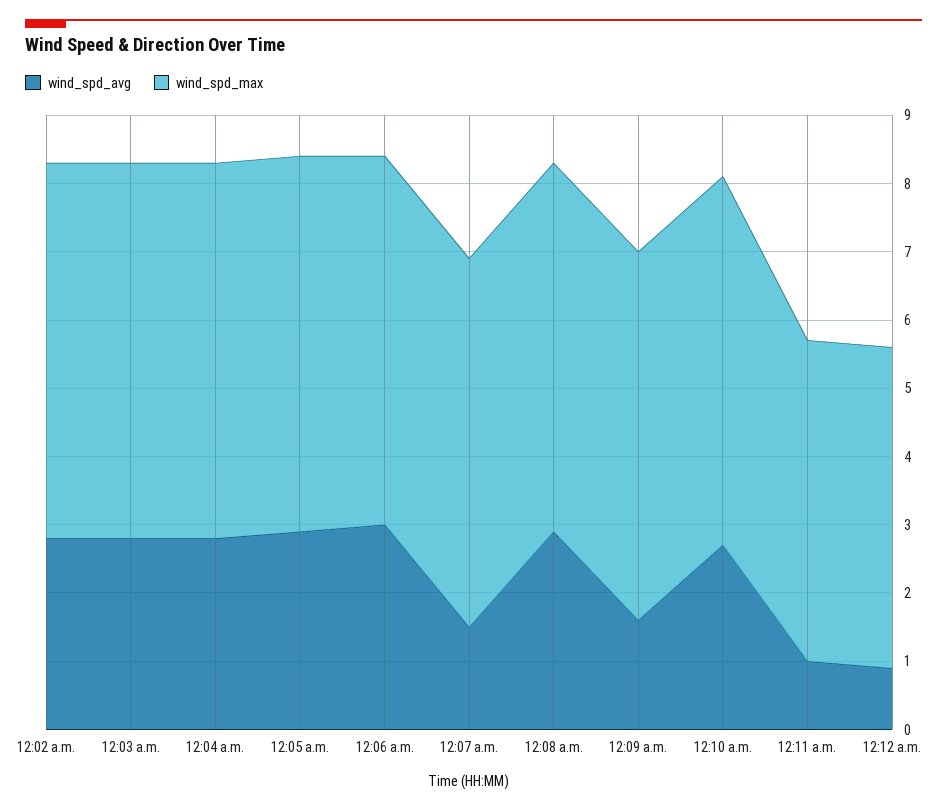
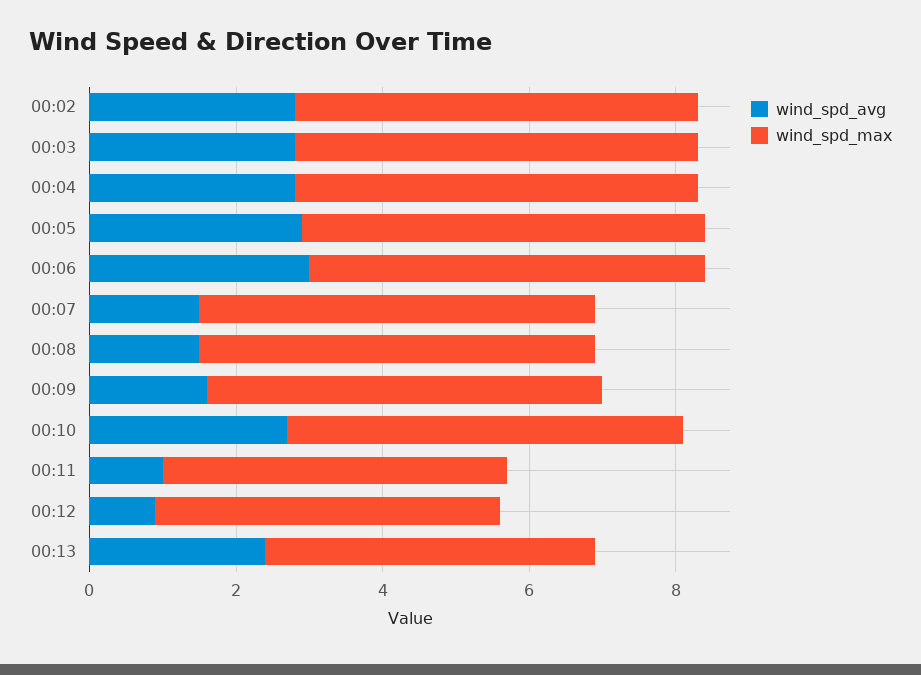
wind_spd_avg, 12:08 a.m.: 3 -> 1.5
wind_spd_avg, 00:13: none -> 2.5
wind_spd_max, 00:13: none -> 4.5

